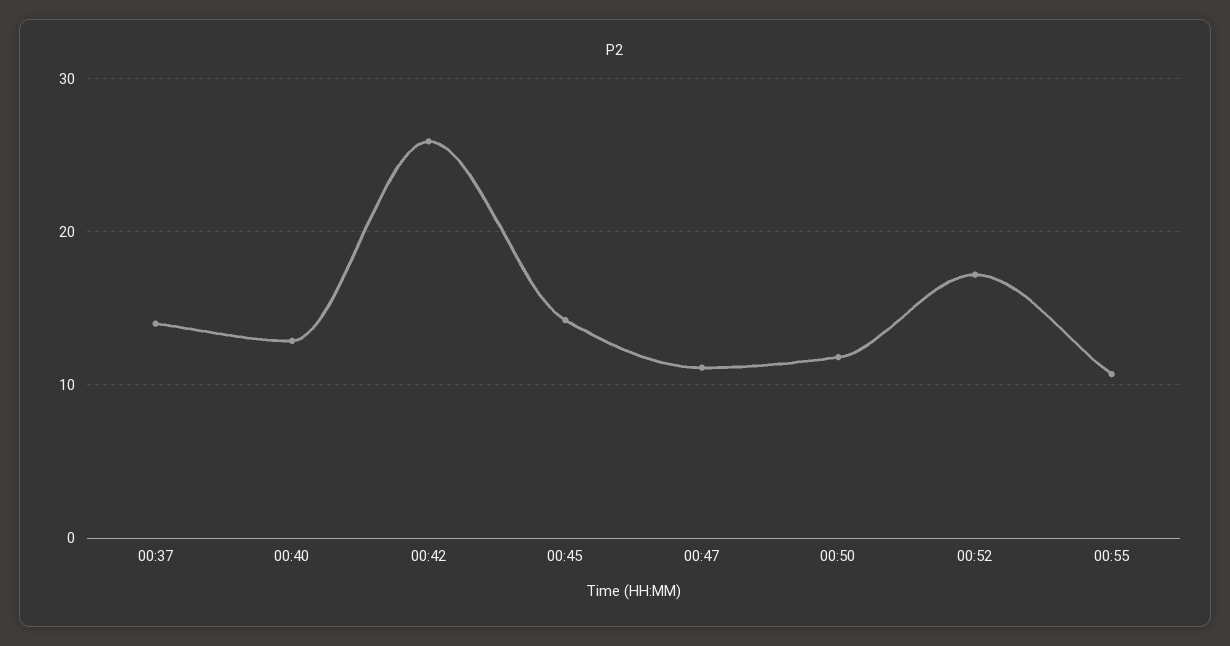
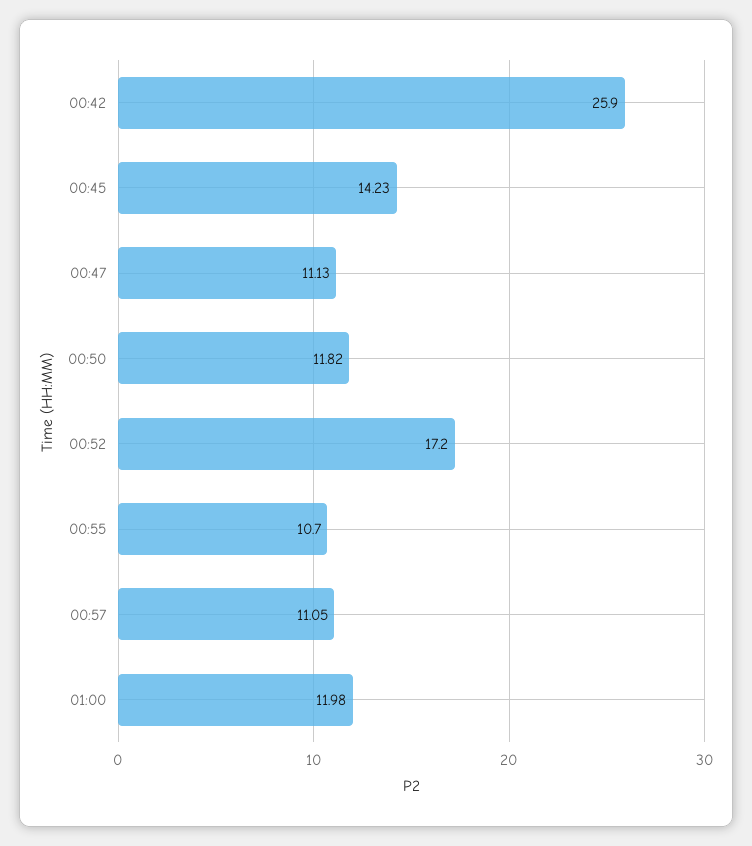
00:37: 14 -> none
00:40: 13 -> none
00:57: none -> 11.05
01:00: none -> 11.98

